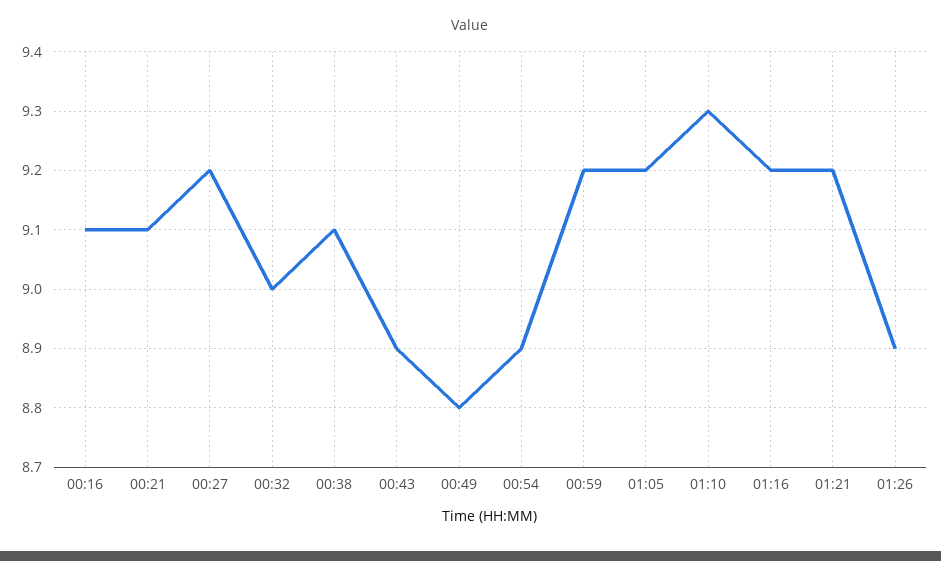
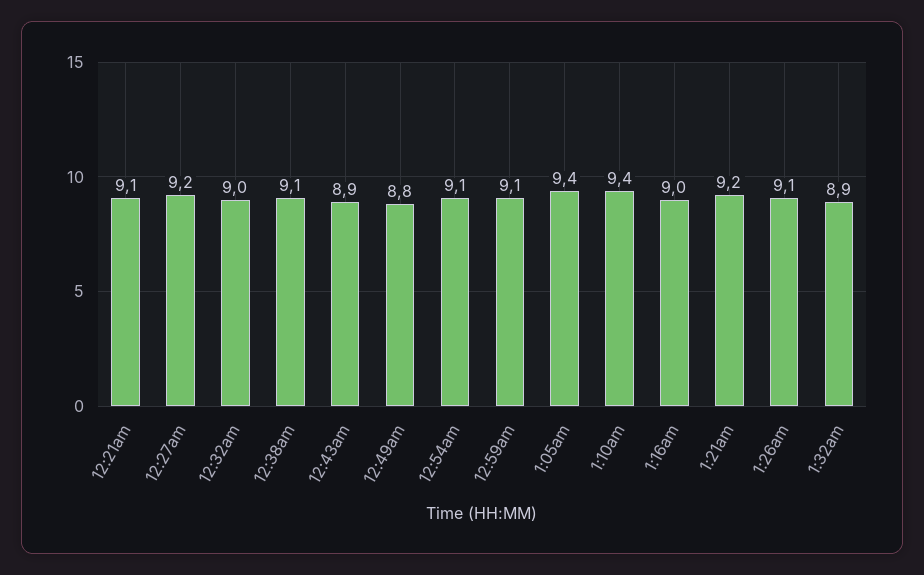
00:16: 9.1 -> none
00:54: 8.9 -> 9.1
00:59: 9.2 -> 9.1
01:05: 9.2 -> 9.4
01:10: 9.3 -> 9.4
01:16: 9.2 -> 9
01:26: 8.9 -> 9.1
1:32am: none -> 8.9

